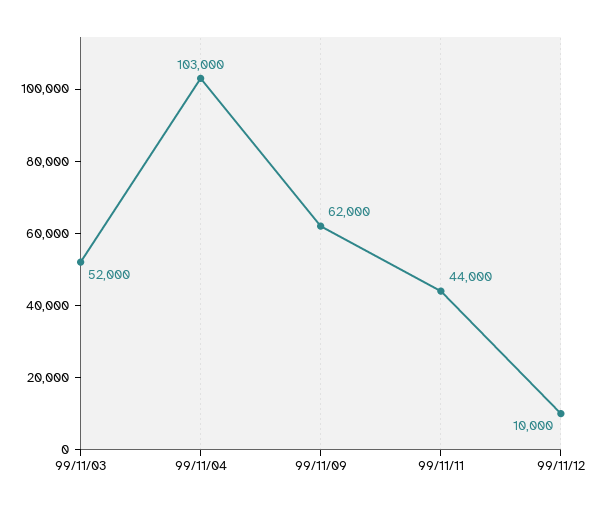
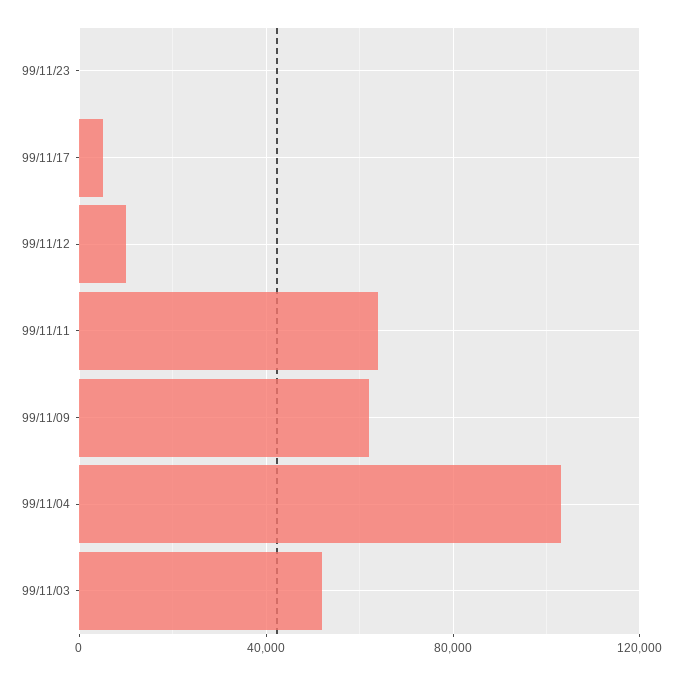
99/11/11: 44000 -> 65000
99/11/23: none -> 0
99/11/17: none -> 5000

